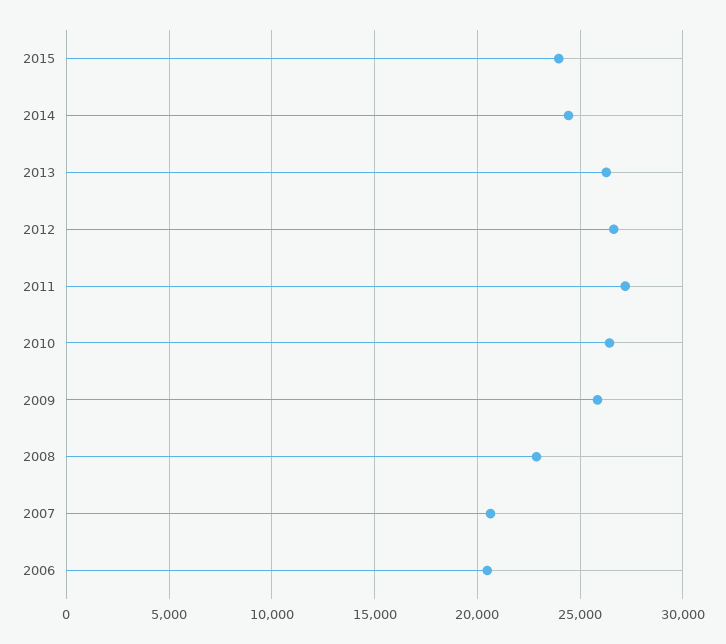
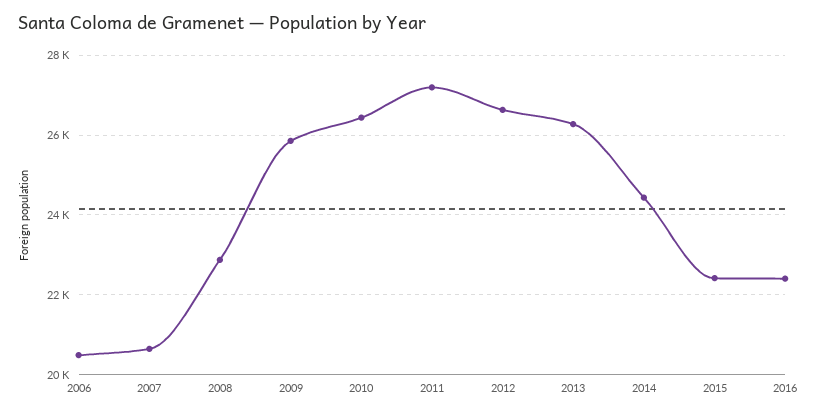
2015: 24000 -> 22400
2016: none -> 22400

